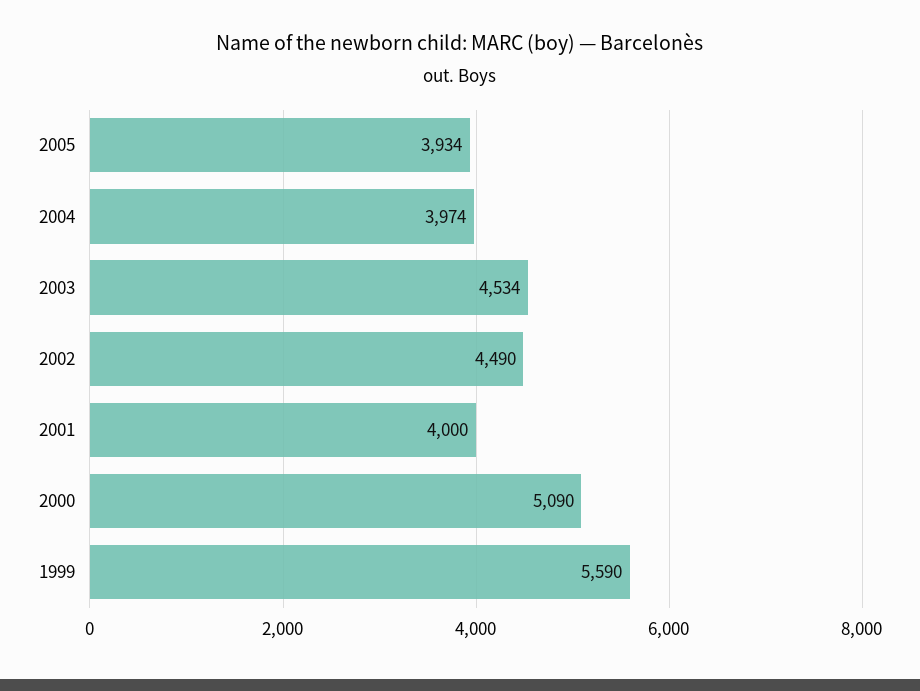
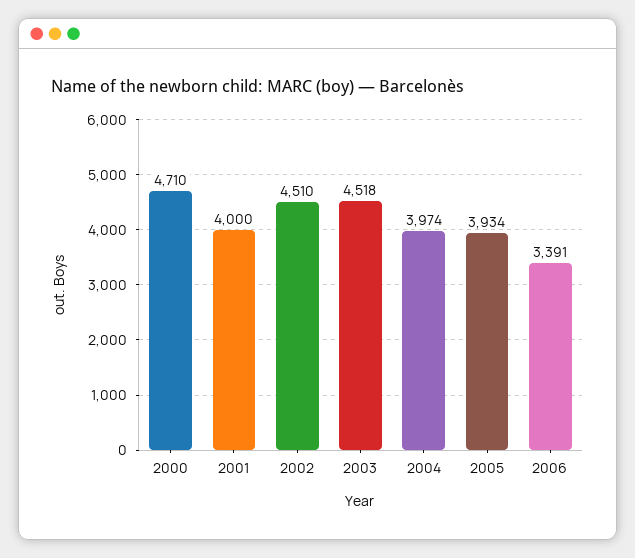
2003: 4534 -> 4518
2002: 4490 -> 4510
2000: 5090 -> 4710
1999: 5590 -> none
2006: none -> 3391

